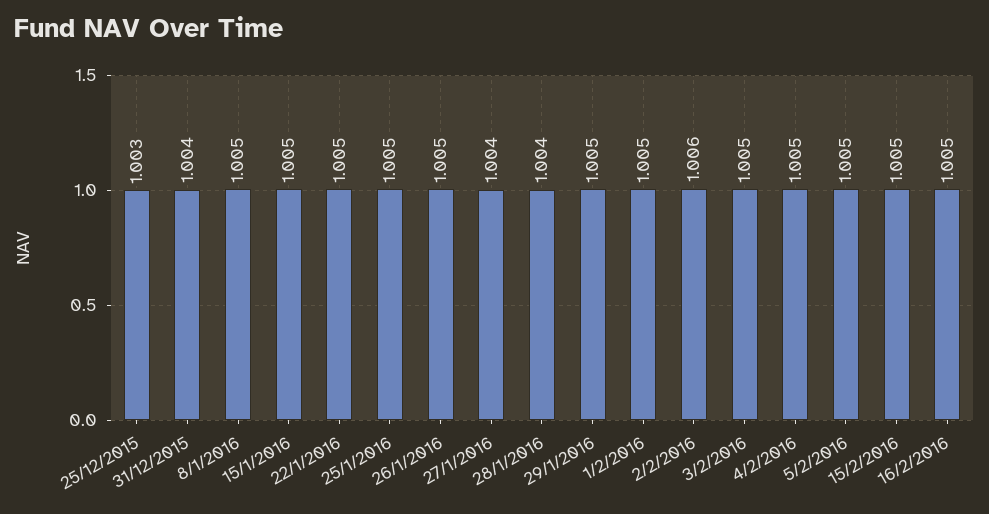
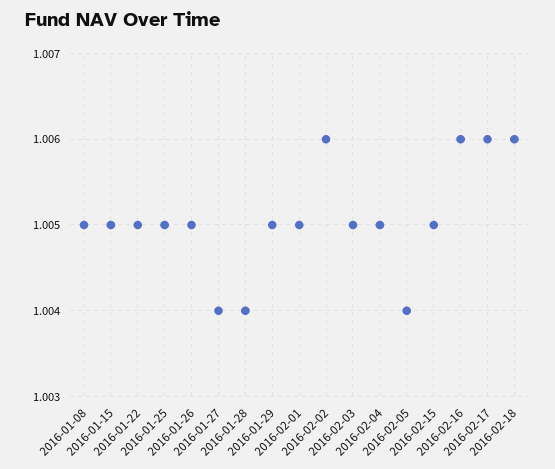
25/12/2015: 1.003 -> none
31/12/2015: 1.004 -> none
5/2/2016: 1.005 -> 1.004
16/2/2016: 1.005 -> 1.006
2016-02-17: none -> 1.006
2016-02-18: none -> 1.006

